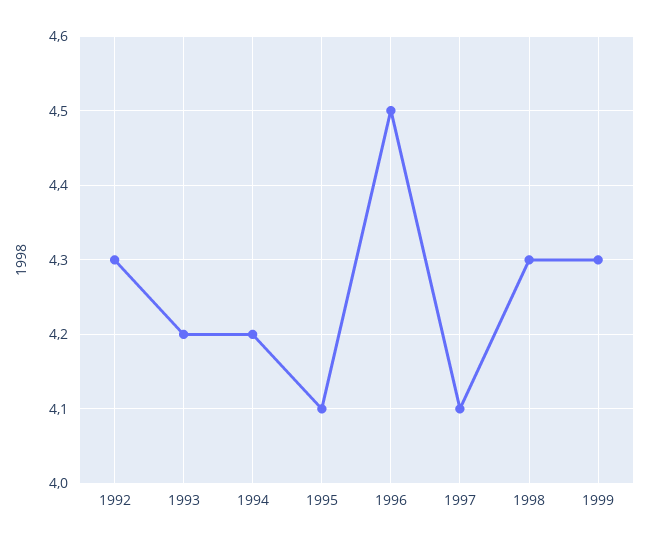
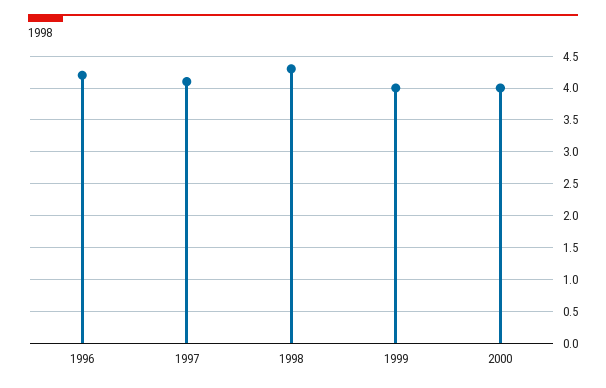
1992: 4.3 -> none
1993: 4.2 -> none
1994: 4.2 -> none
1995: 4.1 -> none
1996: 4.5 -> 4.2
1999: 4.3 -> 4
2000: none -> 4

